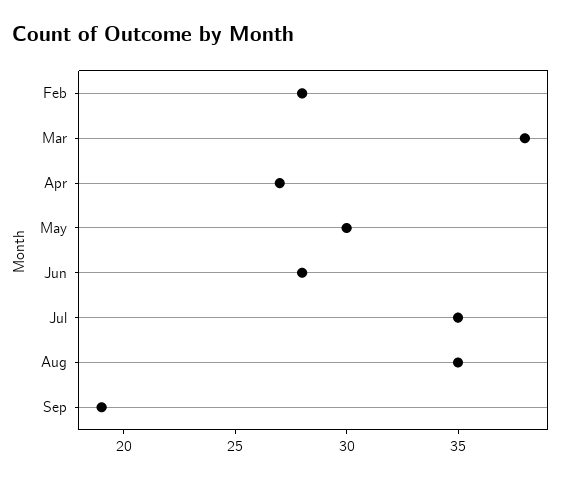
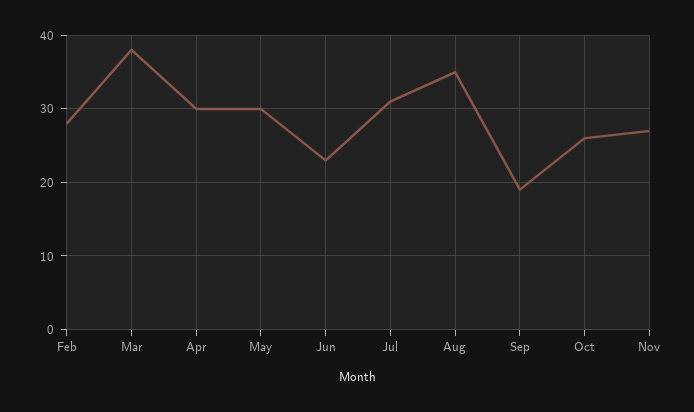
Apr: 27 -> 30
Jun: 28 -> 23
Jul: 35 -> 31
Oct: none -> 26
Nov: none -> 27

